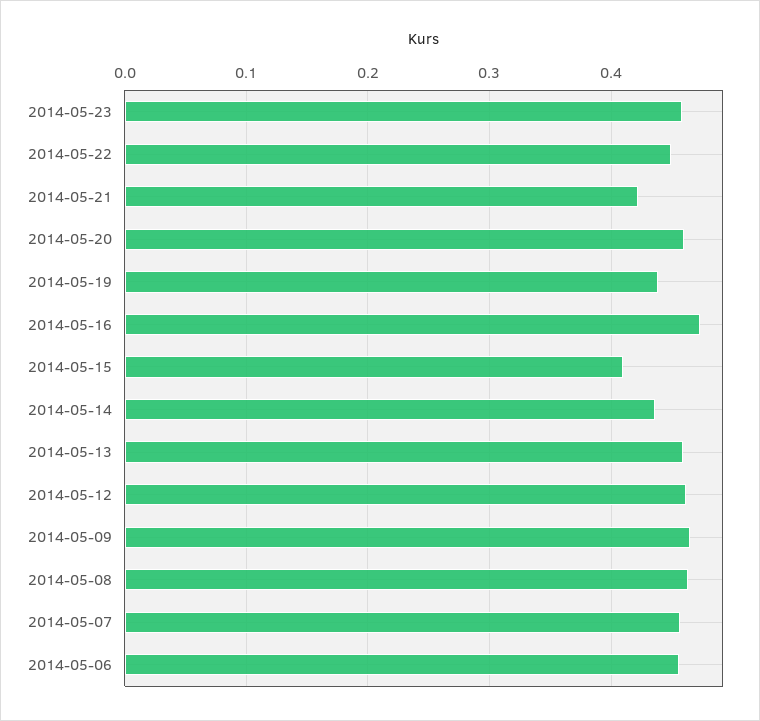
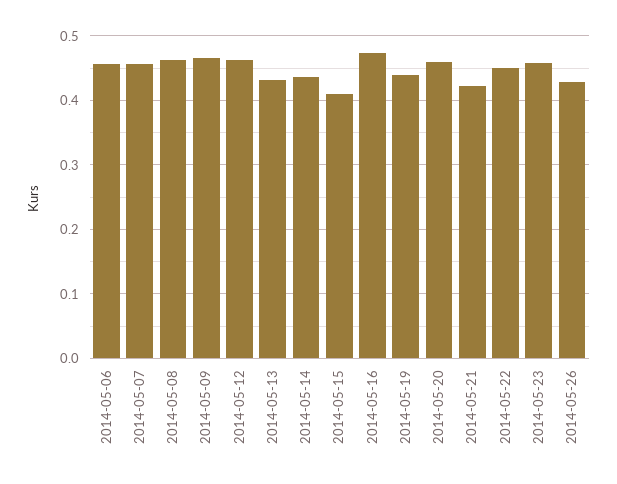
2014-05-13: 0.46 -> 0.43
2014-05-26: none -> 0.43

